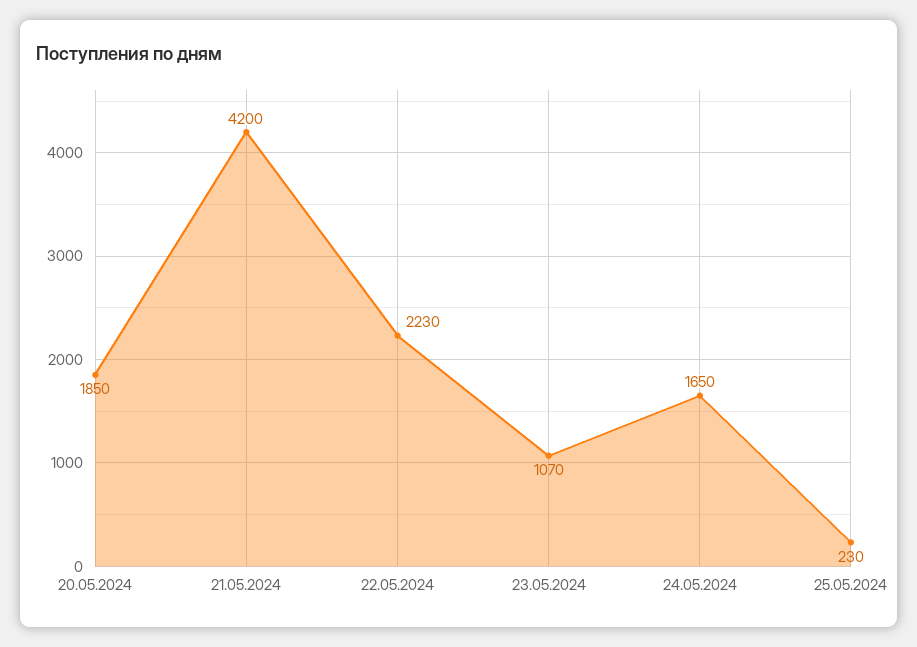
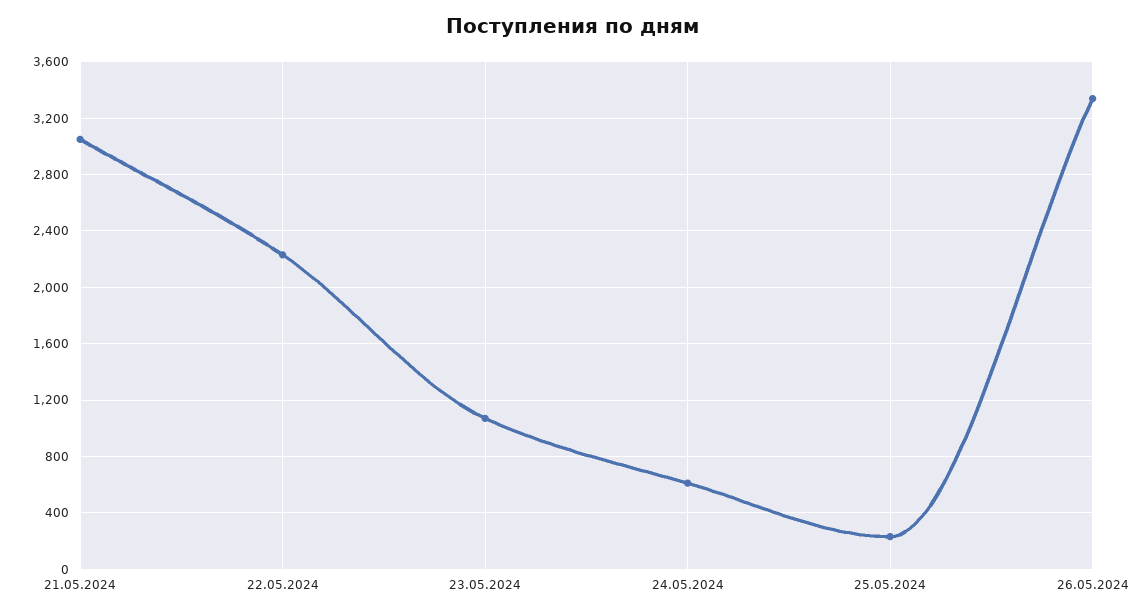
20.05.2024: 1850 -> none
21.05.2024: 4200 -> 3050
24.05.2024: 1650 -> 600
26.05.2024: none -> 3350

